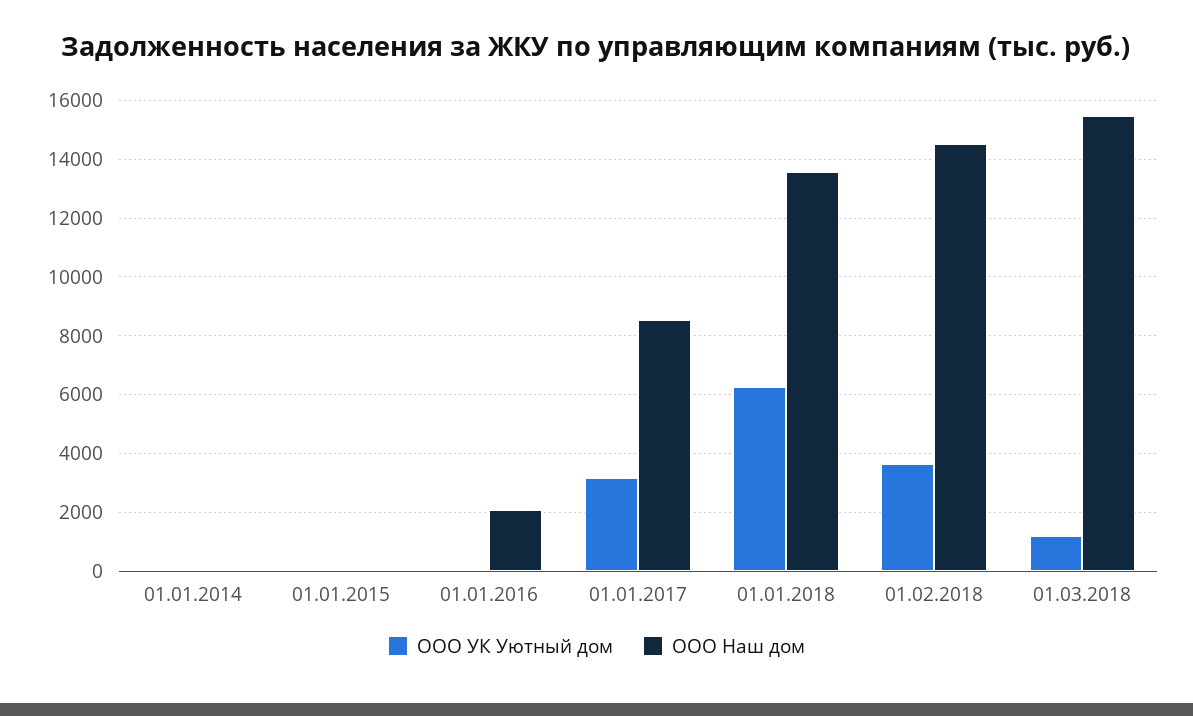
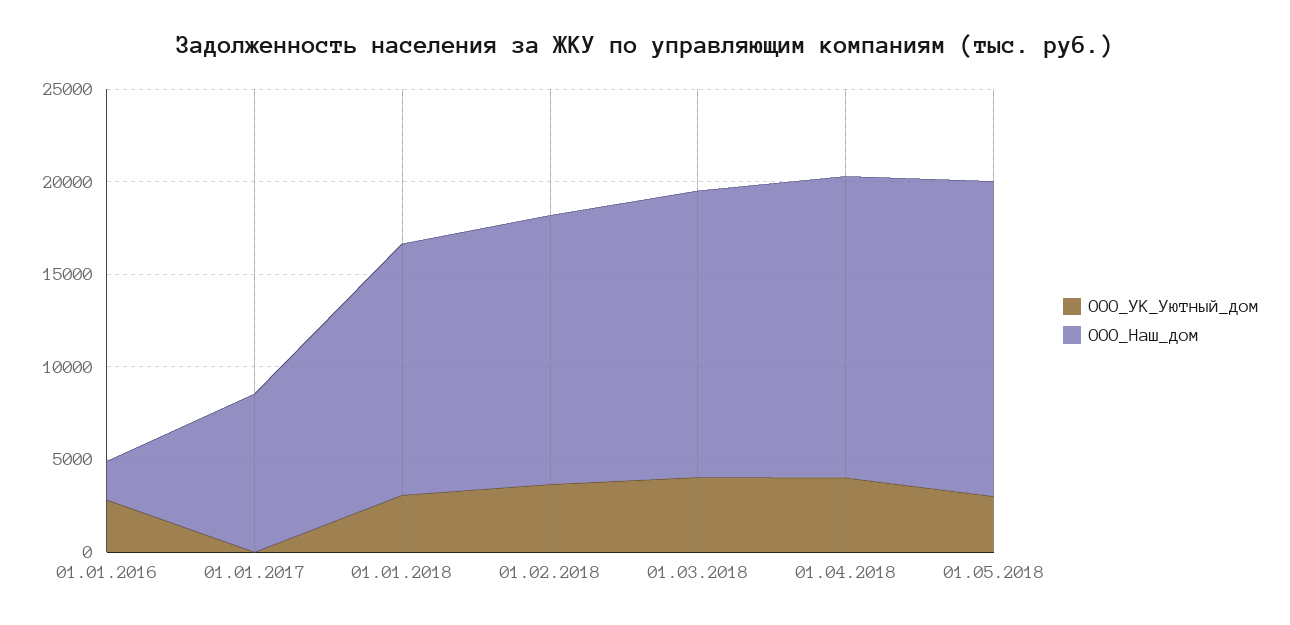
ООО УК Уютный дом, 01.01.2014: 0 -> none
ООО Наш дом, 01.01.2014: 0 -> none
ООО УК Уютный дом, 01.01.2015: 0 -> none
ООО Наш дом, 01.01.2015: 0 -> none
ООО УК Уютный дом, 01.01.2016: 0 -> 3000
ООО УК Уютный дом, 01.01.2017: 3250 -> 0
ООО УК Уютный дом, 01.01.2018: 6250 -> 3000
ООО УК Уютный дом, 01.03.2018: 1250 -> 4000
ООО УК Уютный дом, 01.04.2018: none -> 4000
ООО Наш дом, 01.04.2018: none -> 16000
ООО УК Уютный дом, 01.05.2018: none -> 3000
ООО Наш дом, 01.05.2018: none -> 17000

